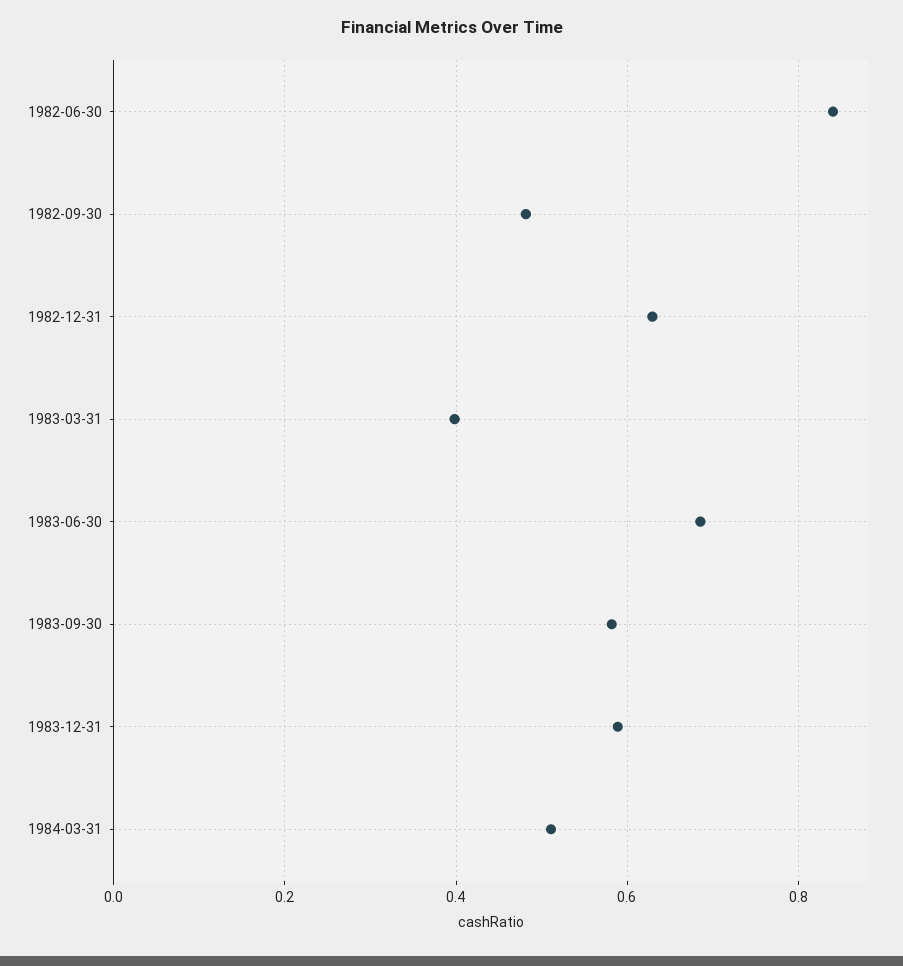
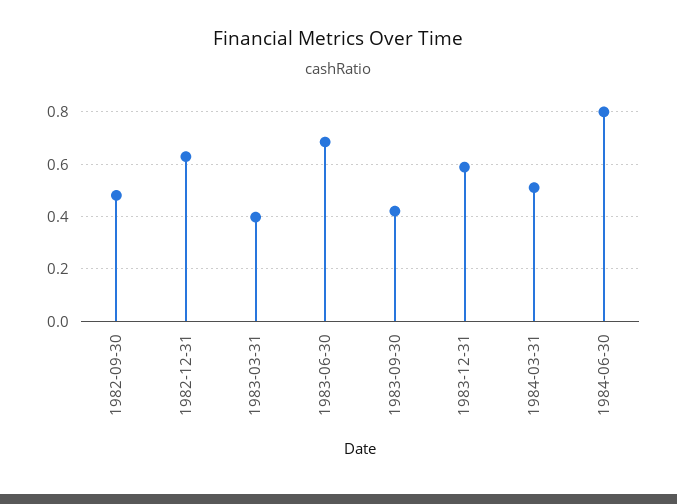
1982-06-30: 0.84 -> none
1983-09-30: 0.58 -> 0.425
1984-06-30: none -> 0.8

